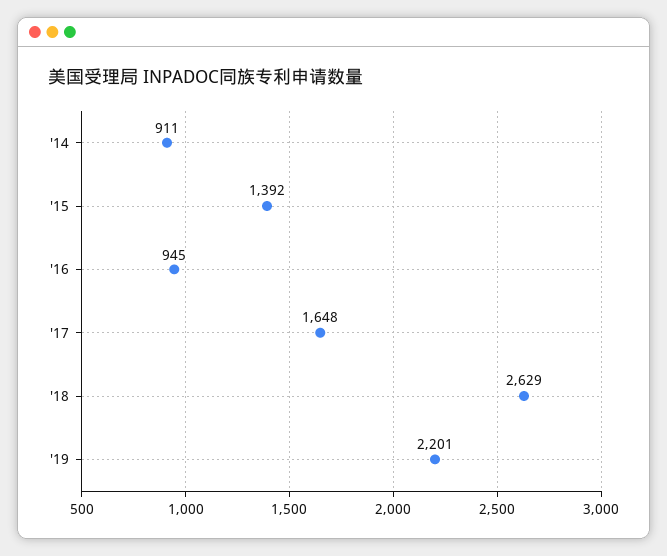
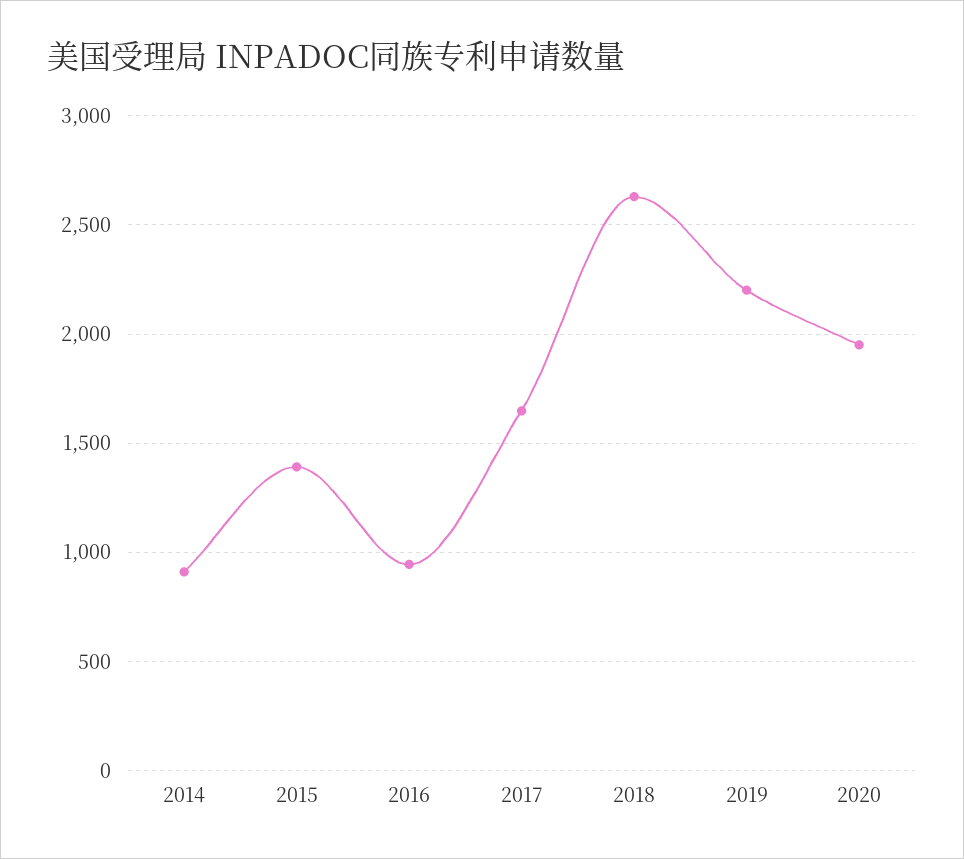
2020: none -> 1950

